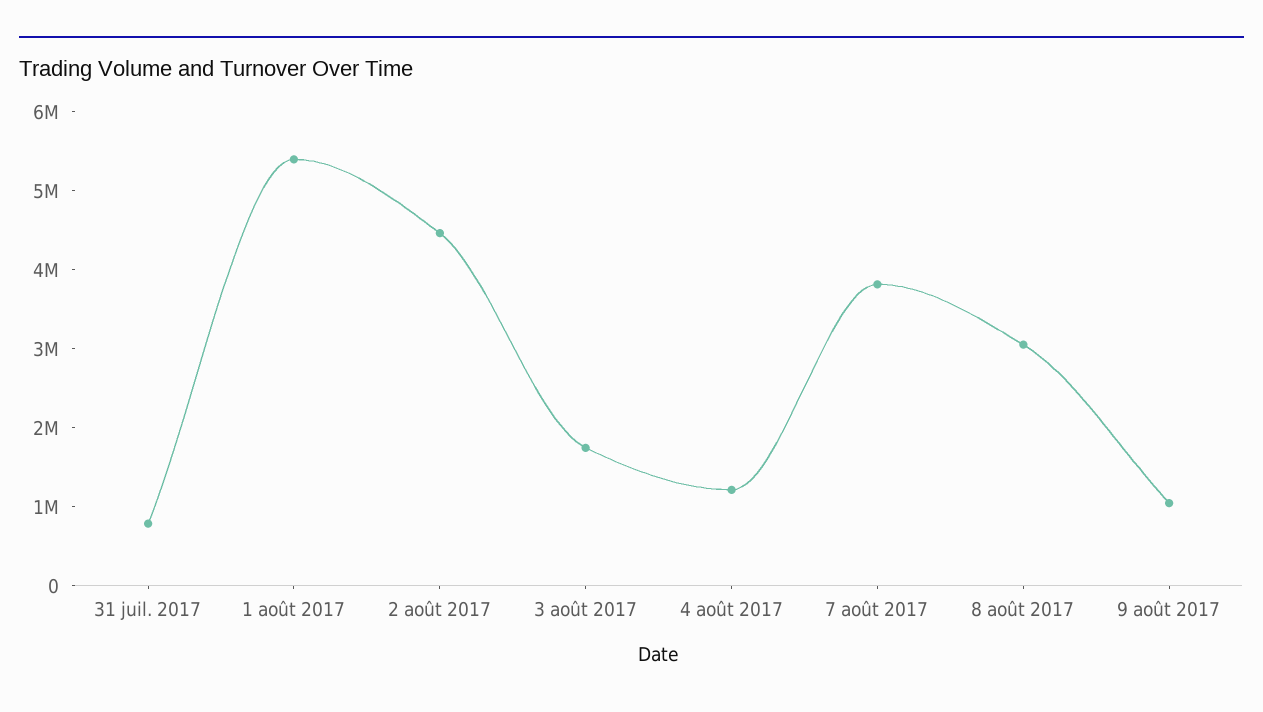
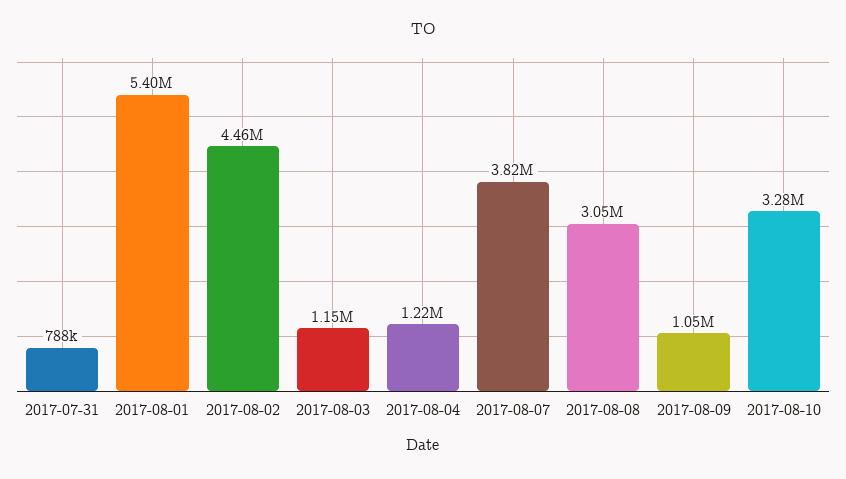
3 août 2017: 1800000 -> 1150000
2017-08-10: none -> 3280000

